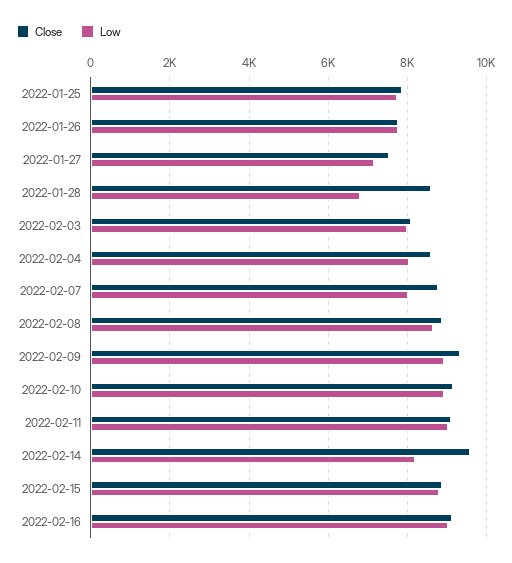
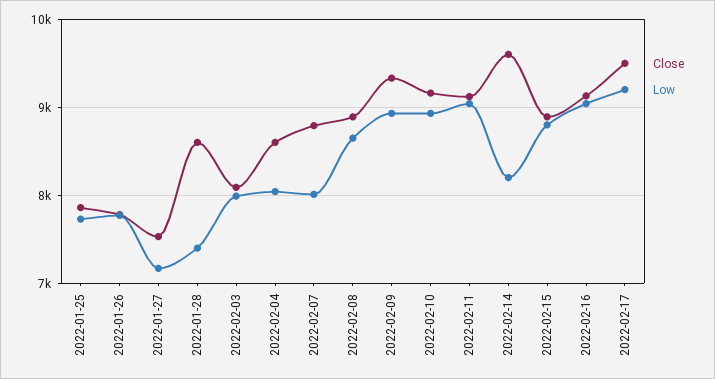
Low, 2022-01-28: 6800 -> 7400
Close, 2022-02-17: none -> 9500
Low, 2022-02-17: none -> 9200

